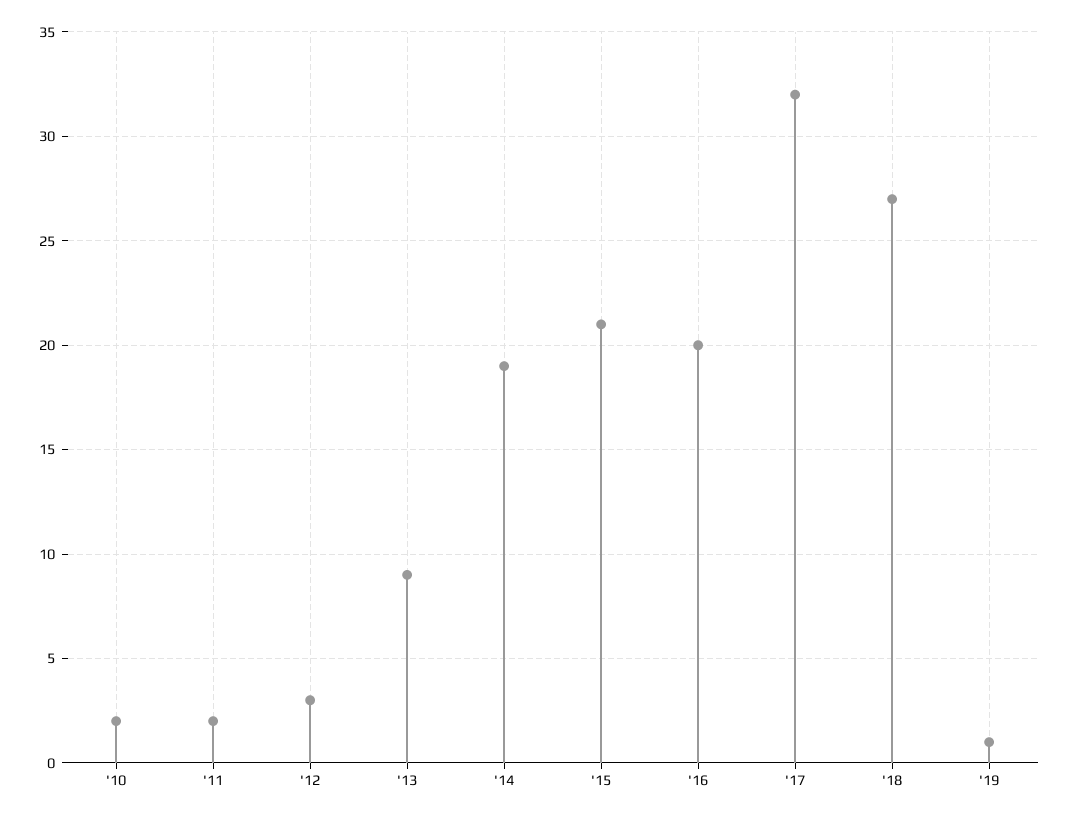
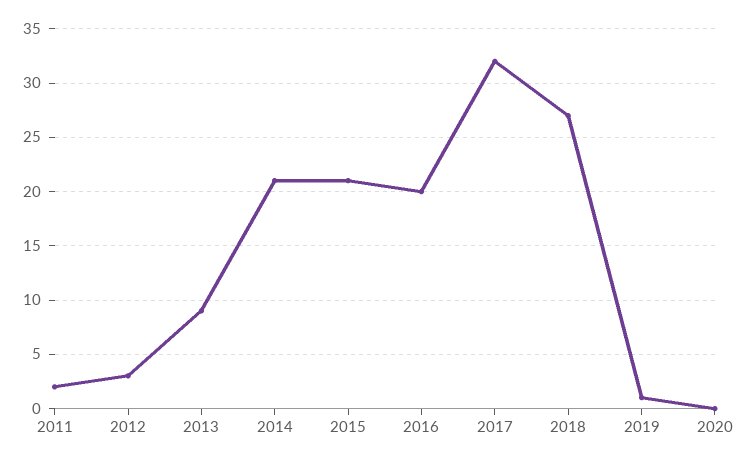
'10: 2 -> none
'14: 19 -> 21
2020: none -> 0

